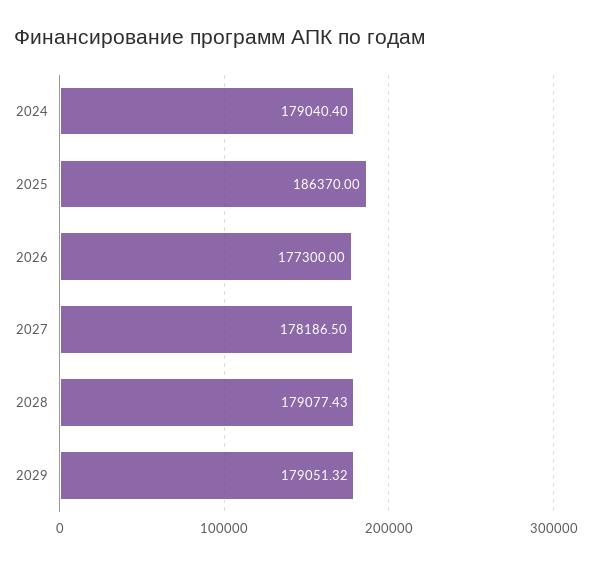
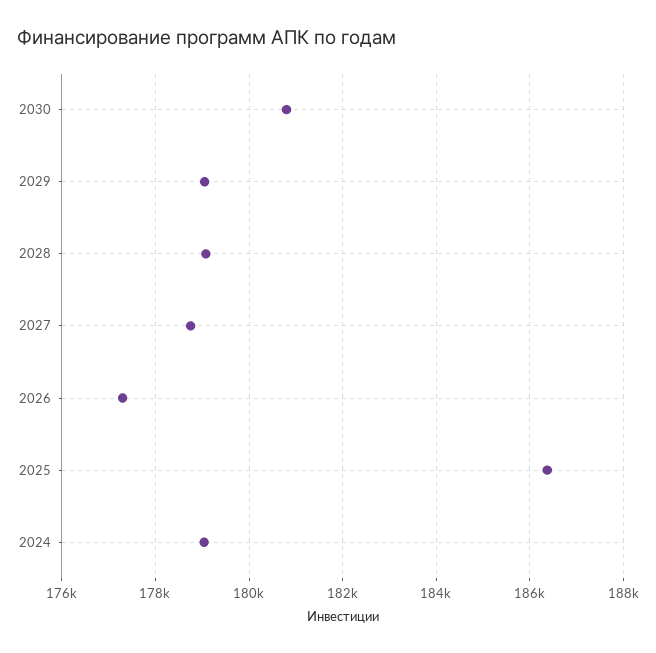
2027: 178186.5 -> 178800
2030: none -> 180800

